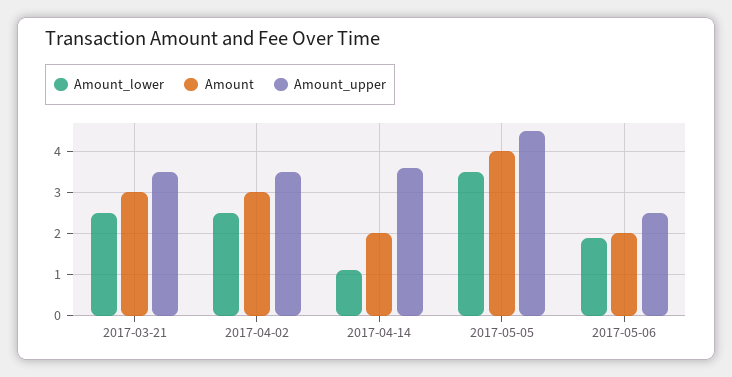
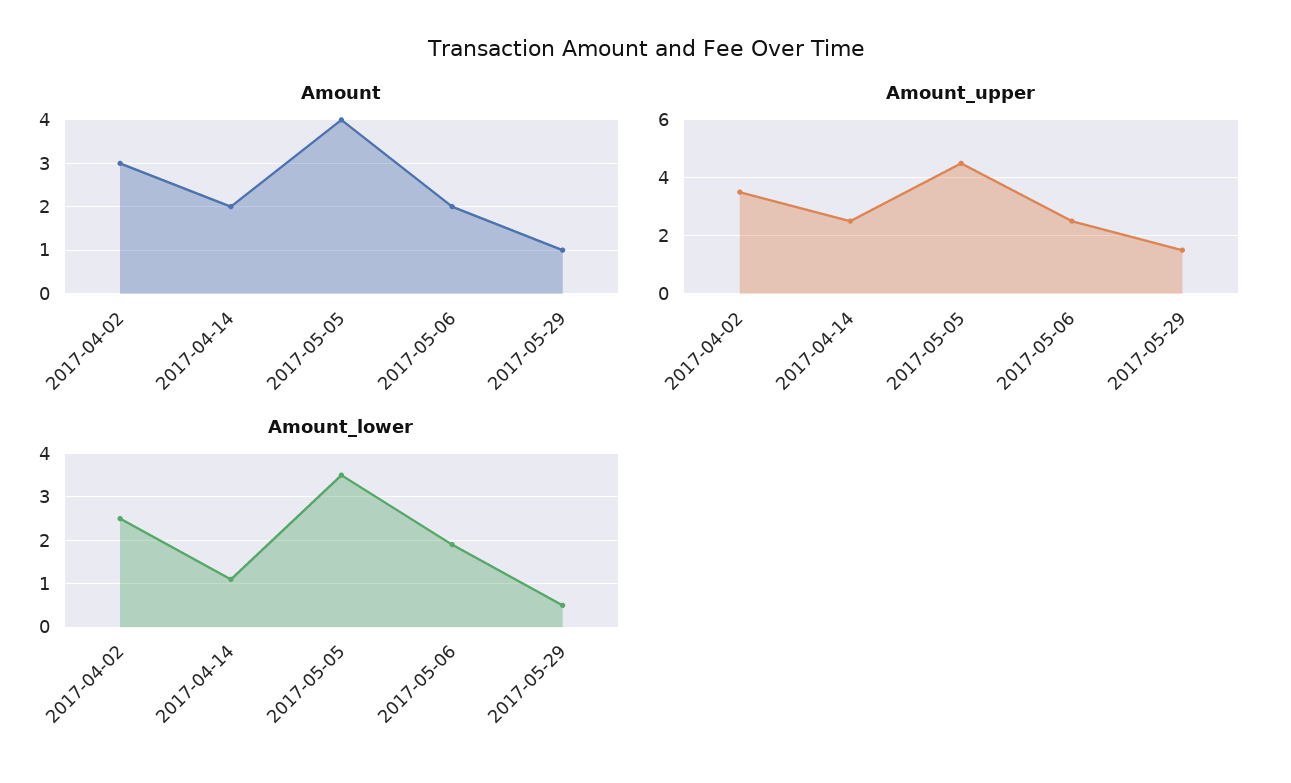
Amount_lower, 2017-03-21: 2.5 -> none
Amount, 2017-03-21: 3 -> none
Amount_upper, 2017-03-21: 3.5 -> none
Amount_upper, 2017-04-14: 3.5 -> 2.5
Amount, 2017-05-29: none -> 1
Amount_upper, 2017-05-29: none -> 1.5
Amount_lower, 2017-05-29: none -> 0.5

